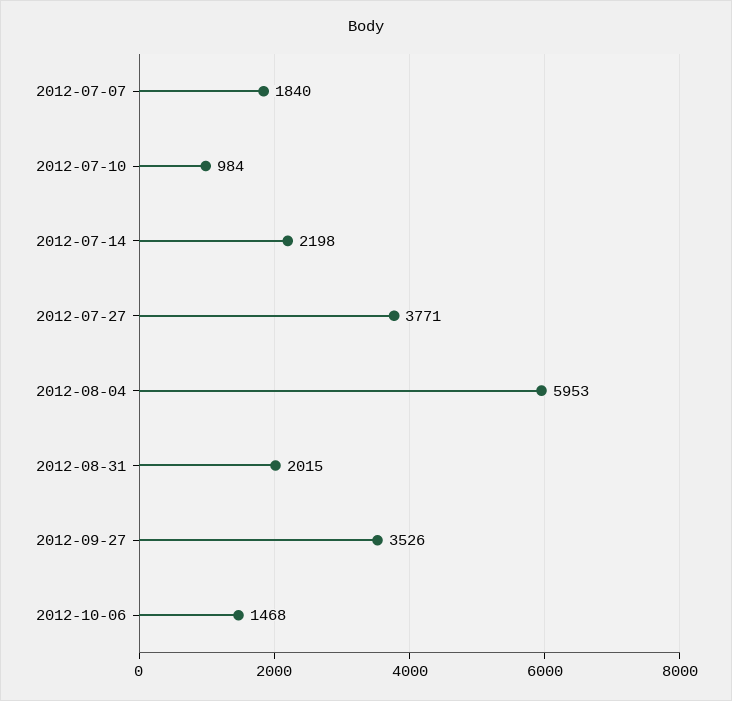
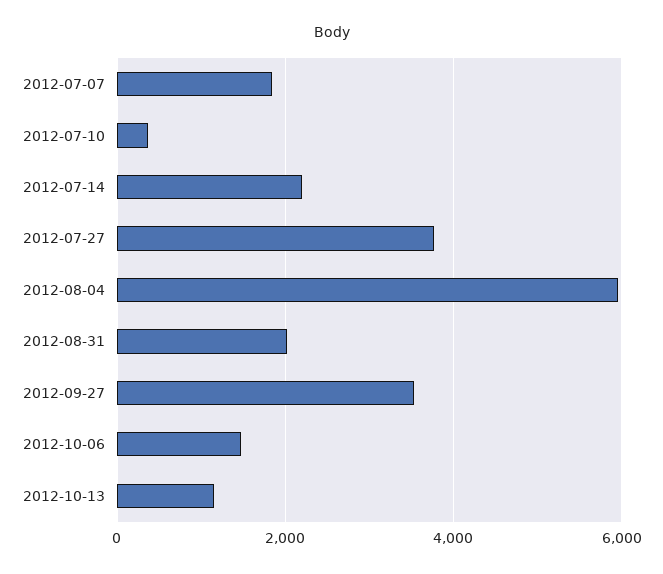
2012-07-10: 984 -> 400
2012-10-13: none -> 1200

